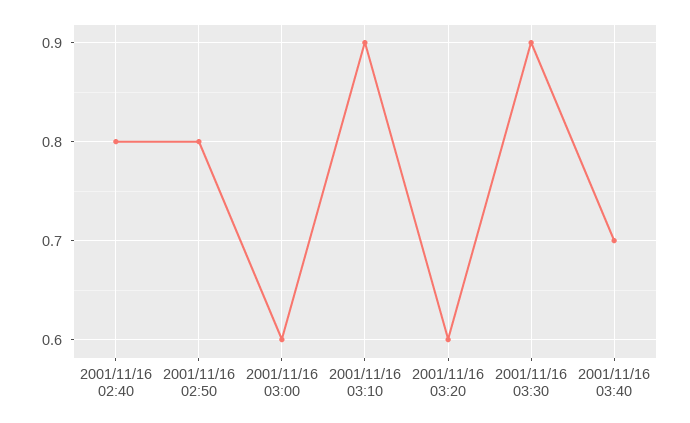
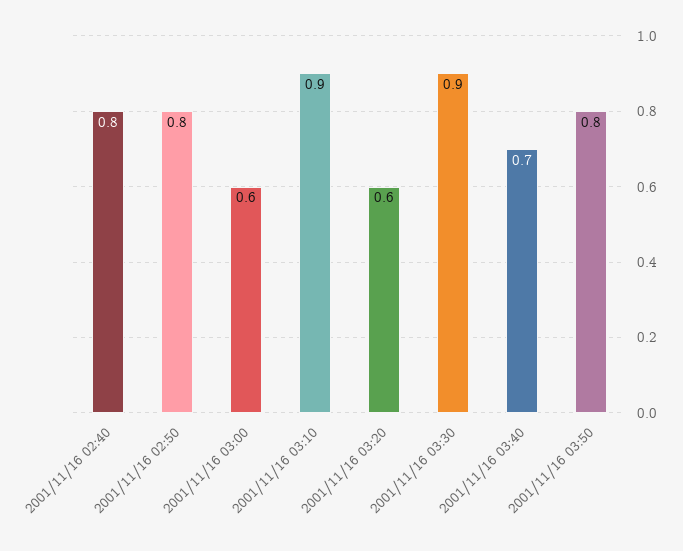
2001/11/16 03:50: none -> 0.8

